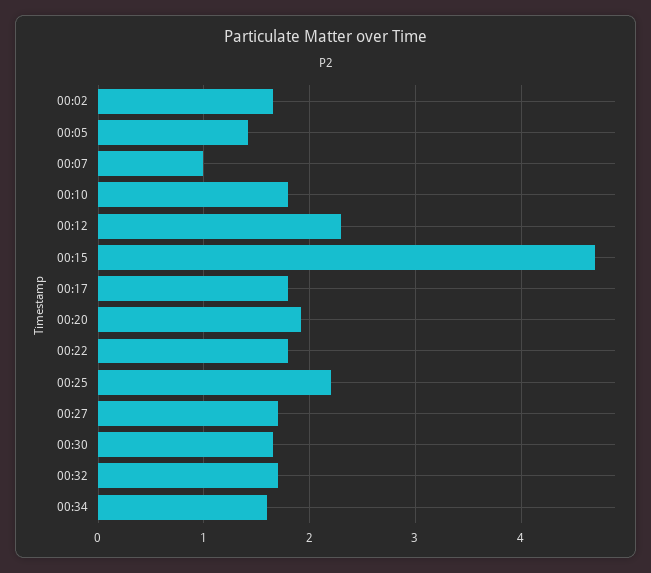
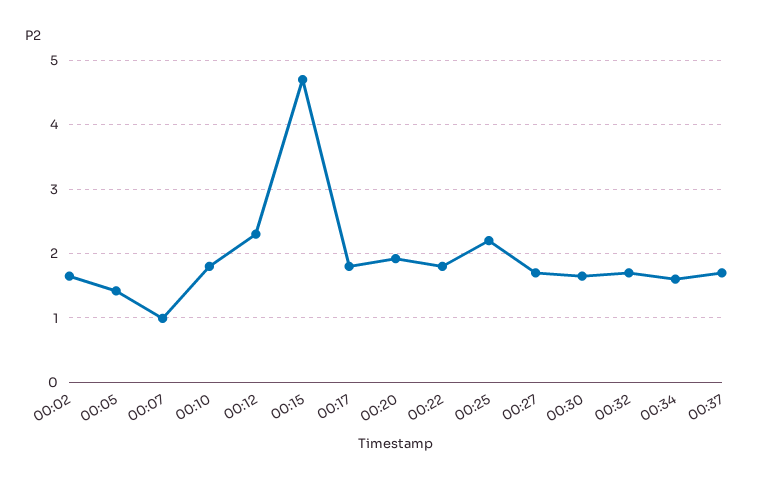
00:37: none -> 1.7

